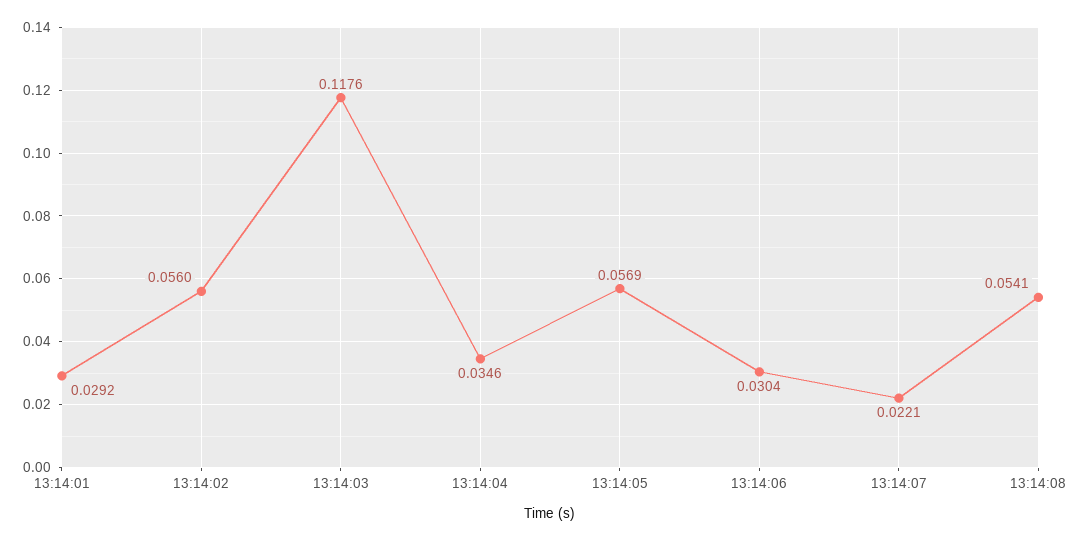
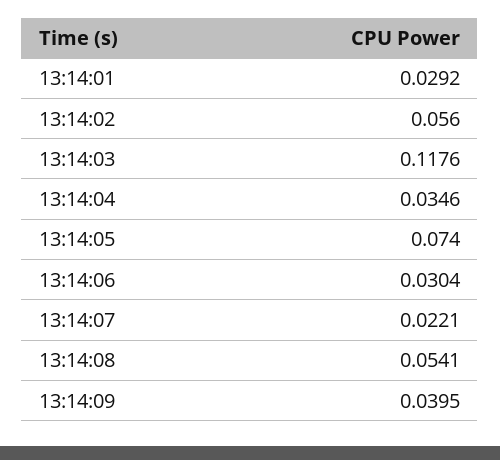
13:14:05: 0.0569 -> 0.074
13:14:09: none -> 0.0395

